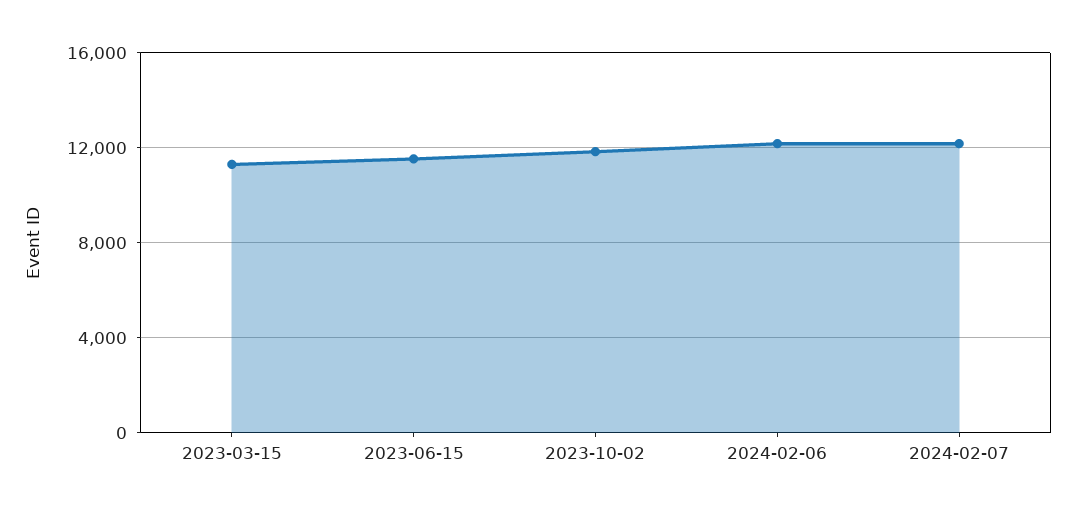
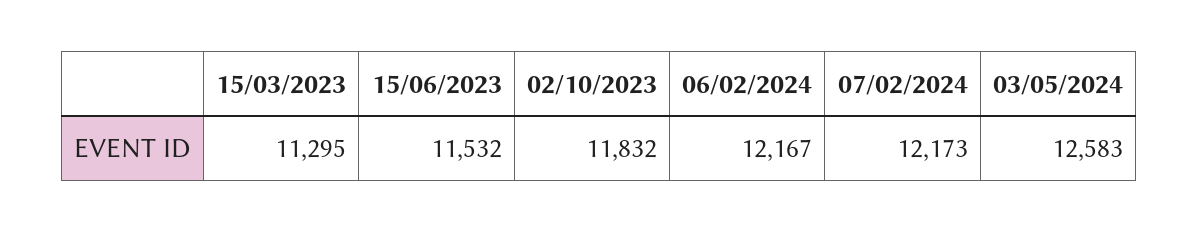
03/05/2024: none -> 12583

